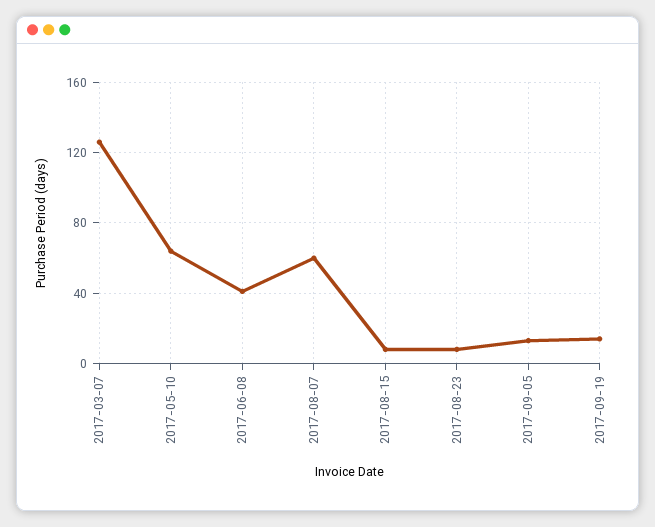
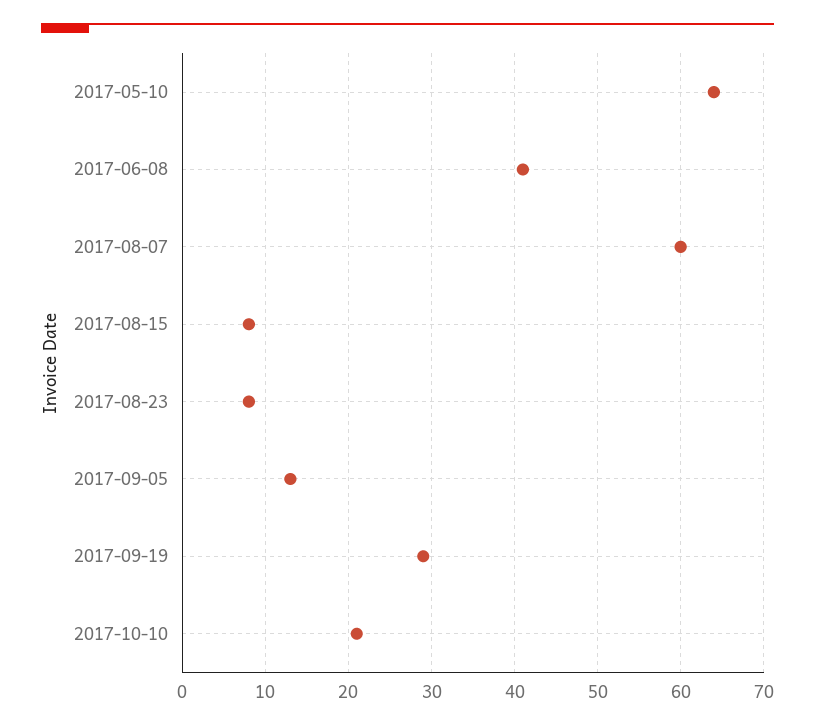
2017-03-07: 125 -> none
2017-09-19: 15 -> 29
2017-10-10: none -> 21

